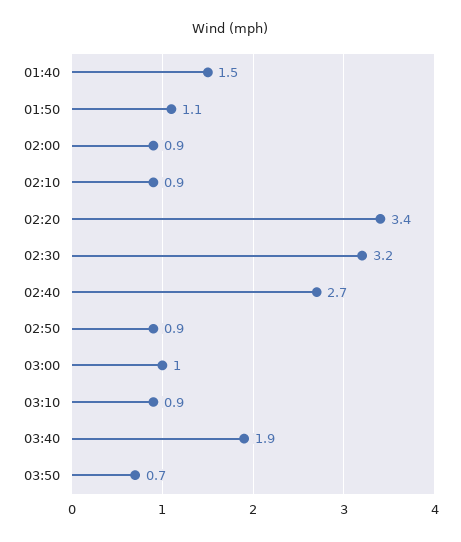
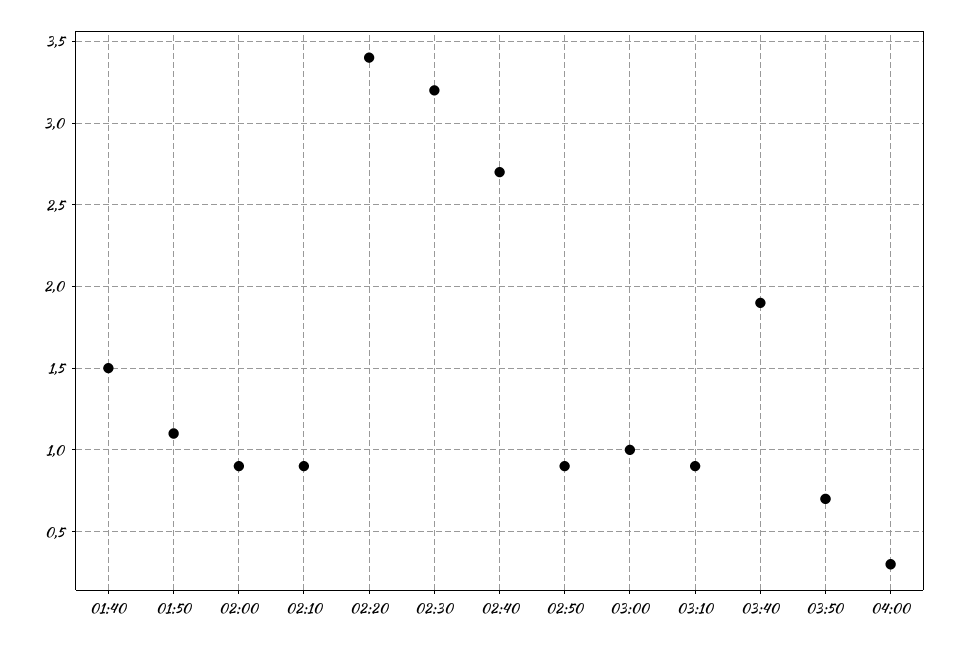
04:00: none -> 0.3

